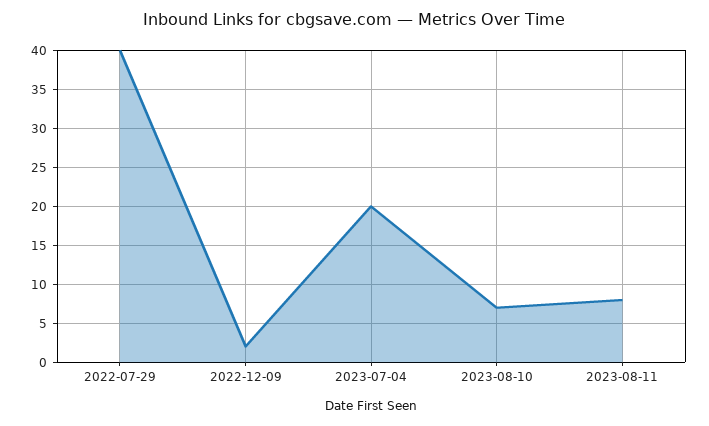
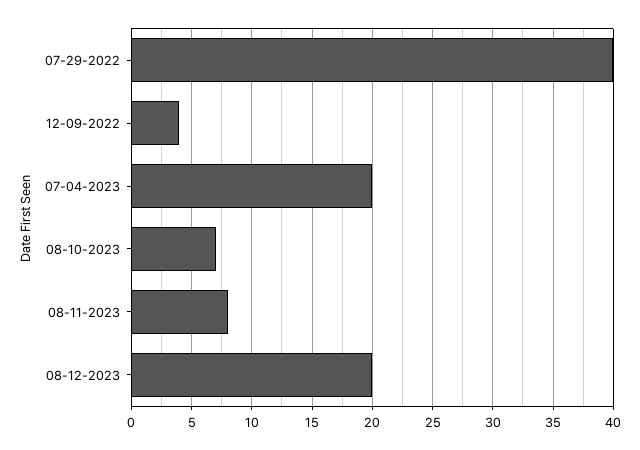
2022-12-09: 2 -> 4
08-12-2023: none -> 20

